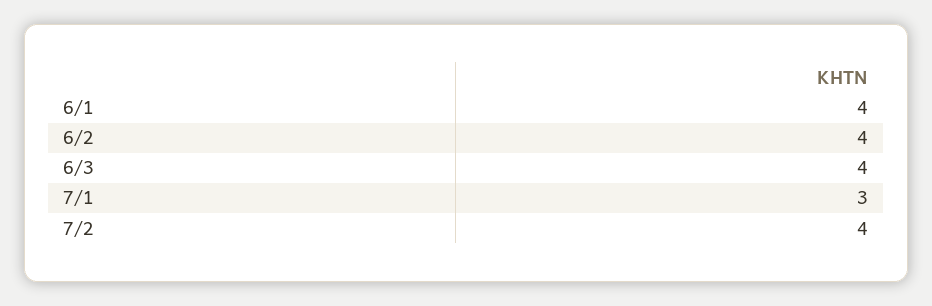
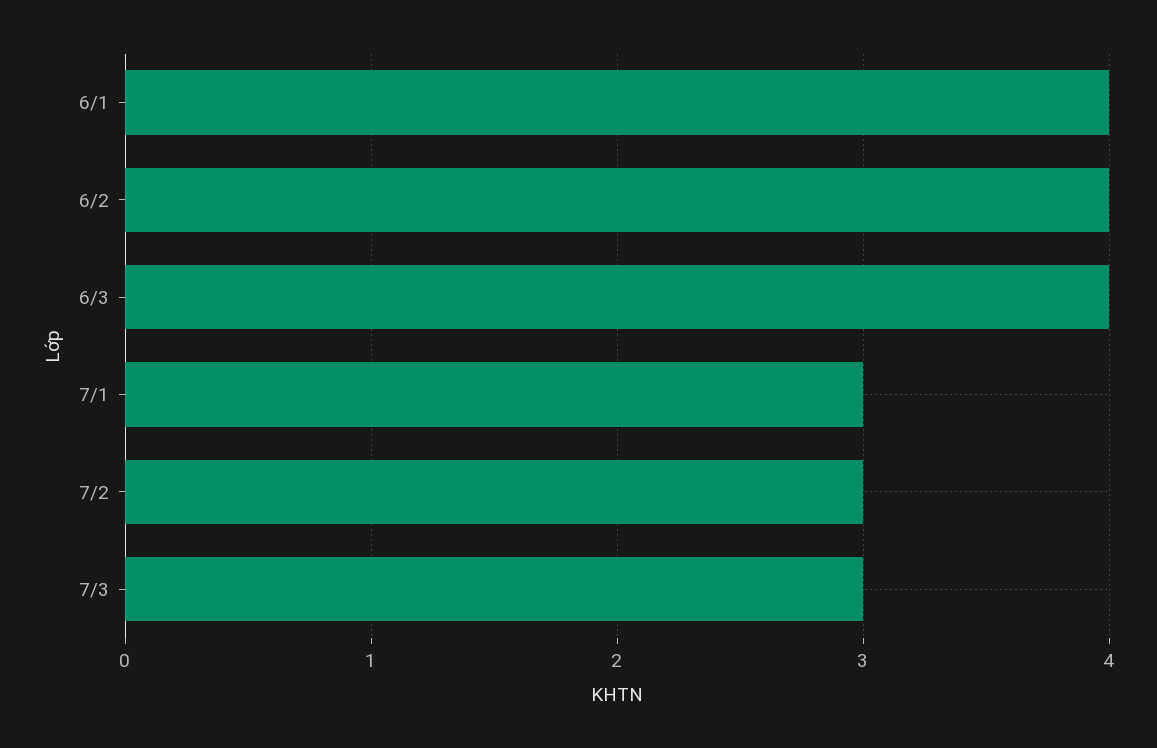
7/2: 4 -> 3
7/3: none -> 3

